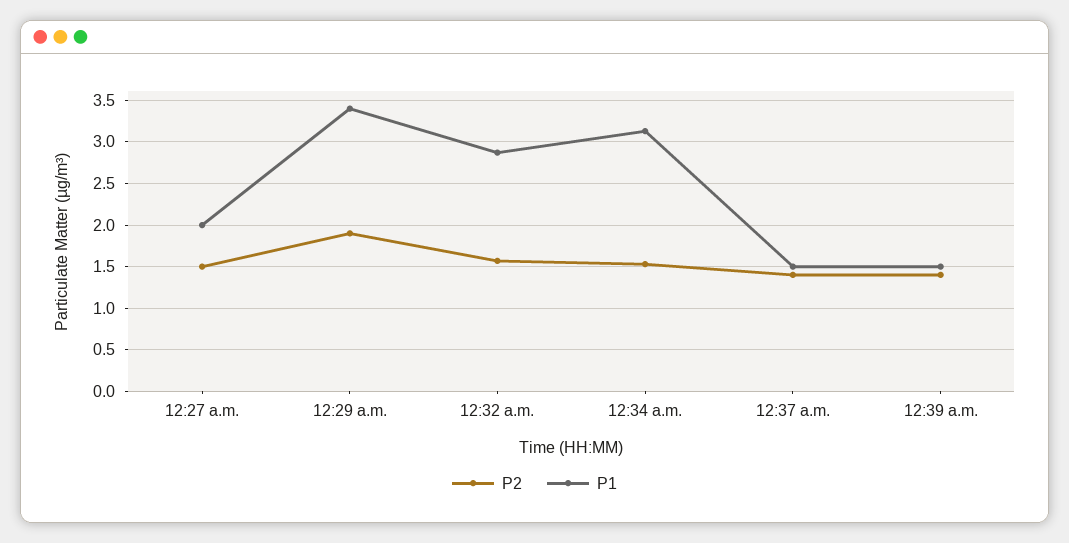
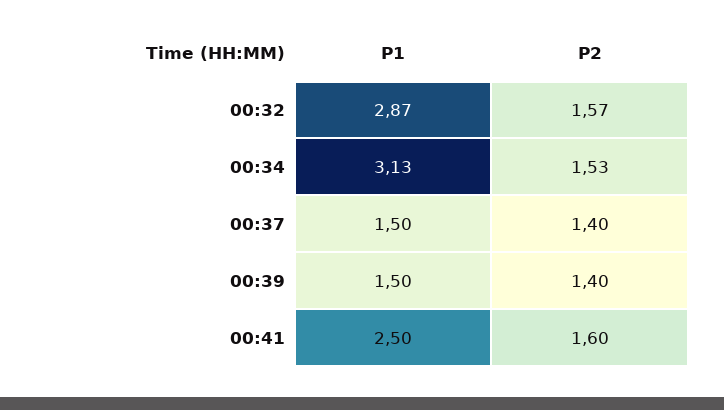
P2, 12:27 a.m.: 1.5 -> none
P1, 12:27 a.m.: 2 -> none
P2, 12:29 a.m.: 1.9 -> none
P1, 12:29 a.m.: 3.4 -> none
P1, 00:41: none -> 2.5
P2, 00:41: none -> 1.6

